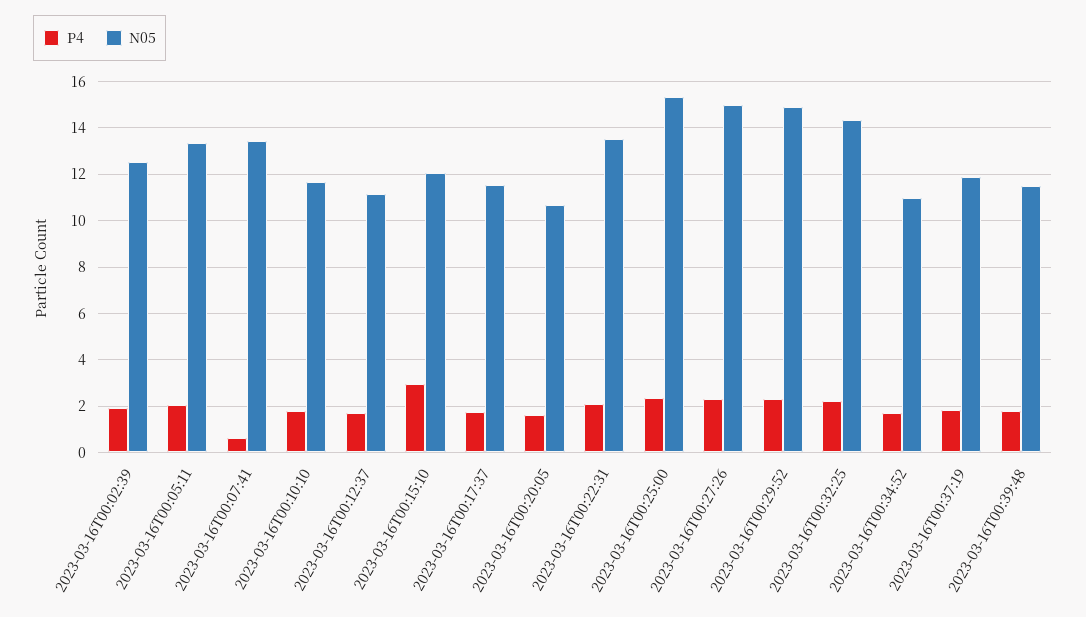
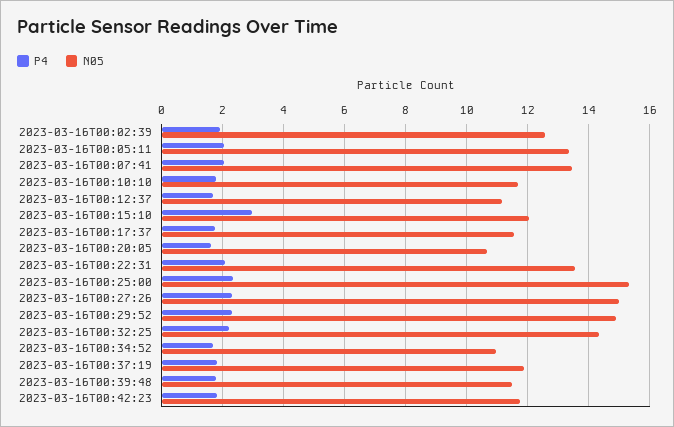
P4, 2023-03-16T00:07:41: 0.5 -> 2
P4, 2023-03-16T00:42:23: none -> 1.8
N05, 2023-03-16T00:42:23: none -> 11.8

